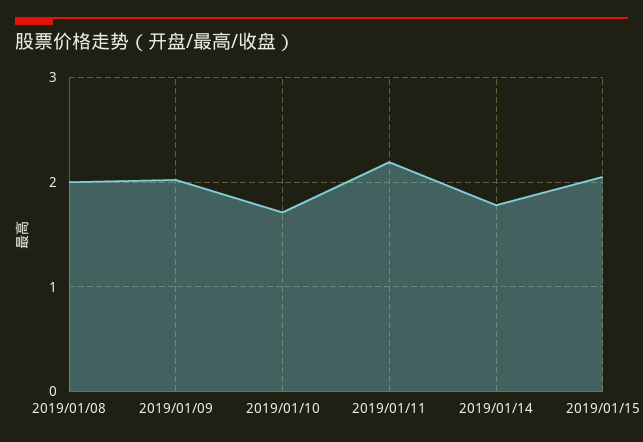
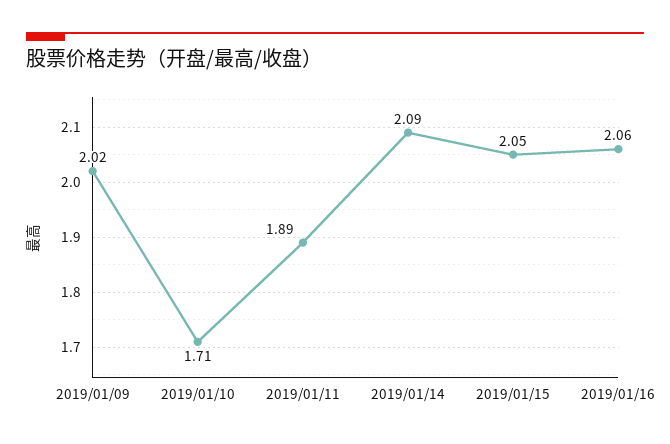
2019/01/08: 2 -> none
2019/01/11: 2.2 -> 1.89
2019/01/14: 1.8 -> 2.09
2019/01/16: none -> 2.06

